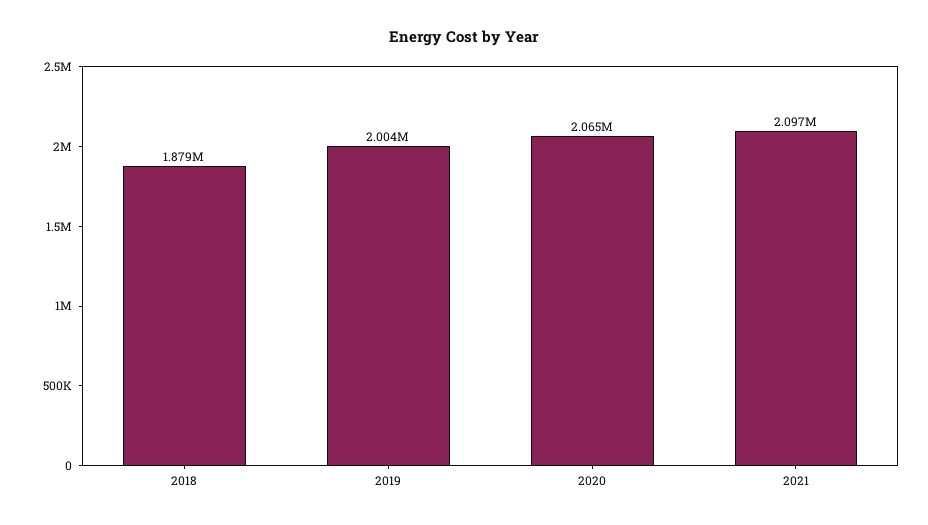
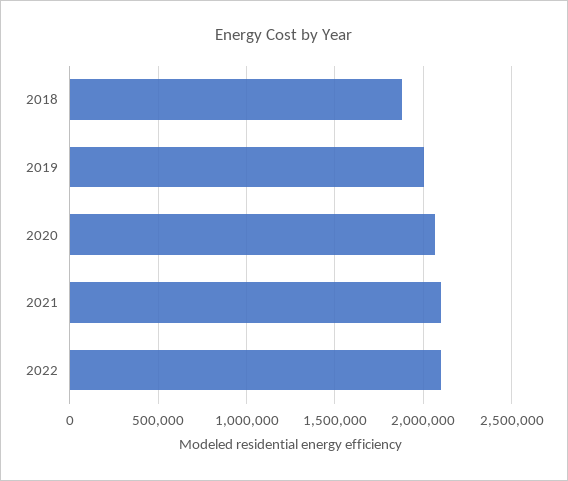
2022: none -> 2100000

